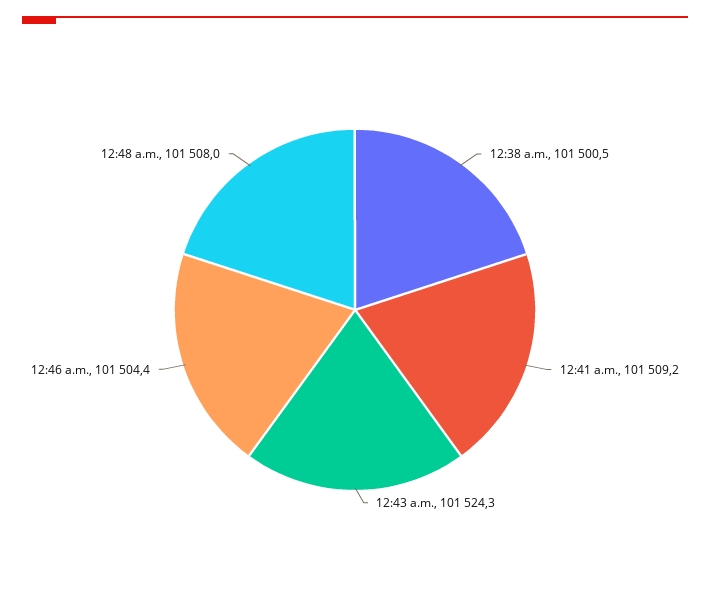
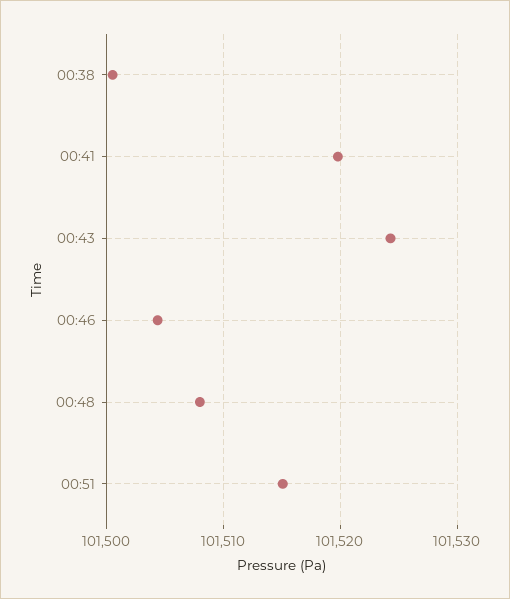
12:41 a.m.: 101509.2 -> 101520
00:51: none -> 101515

